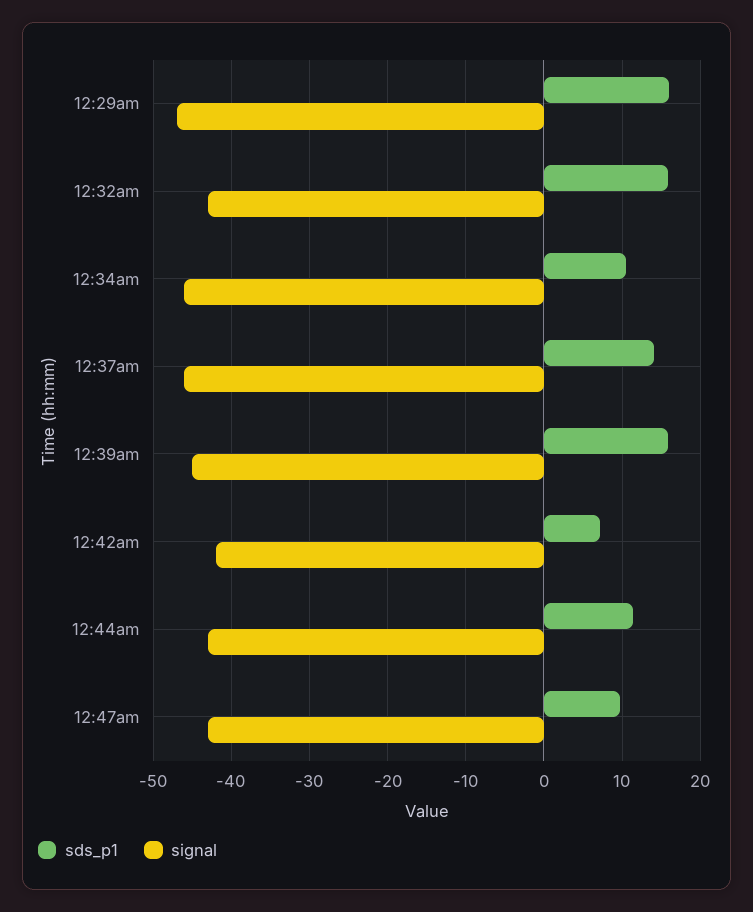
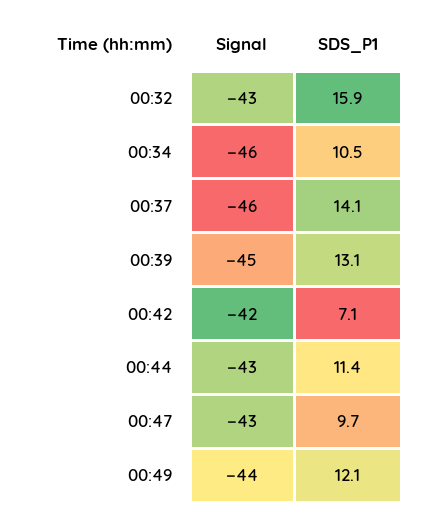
sds_p1, 12:29am: 16 -> none
signal, 12:29am: -47 -> none
sds_p1, 12:39am: 16 -> 13.1
signal, 00:49: none -> -44
sds_p1, 00:49: none -> 12.1

